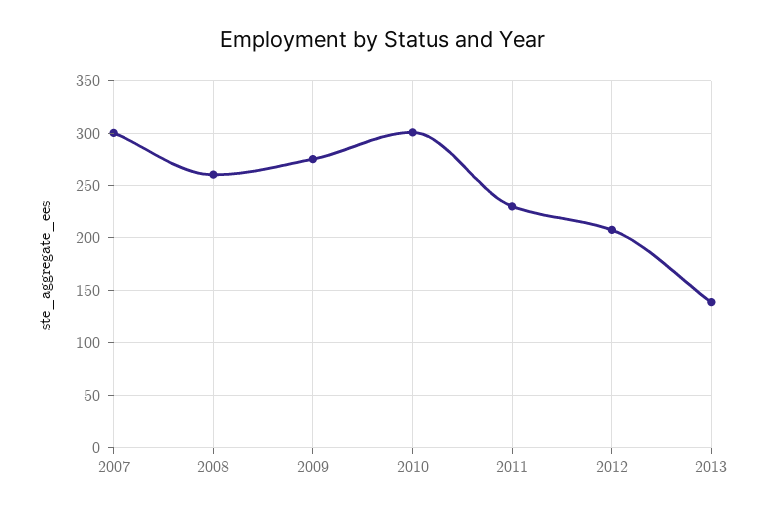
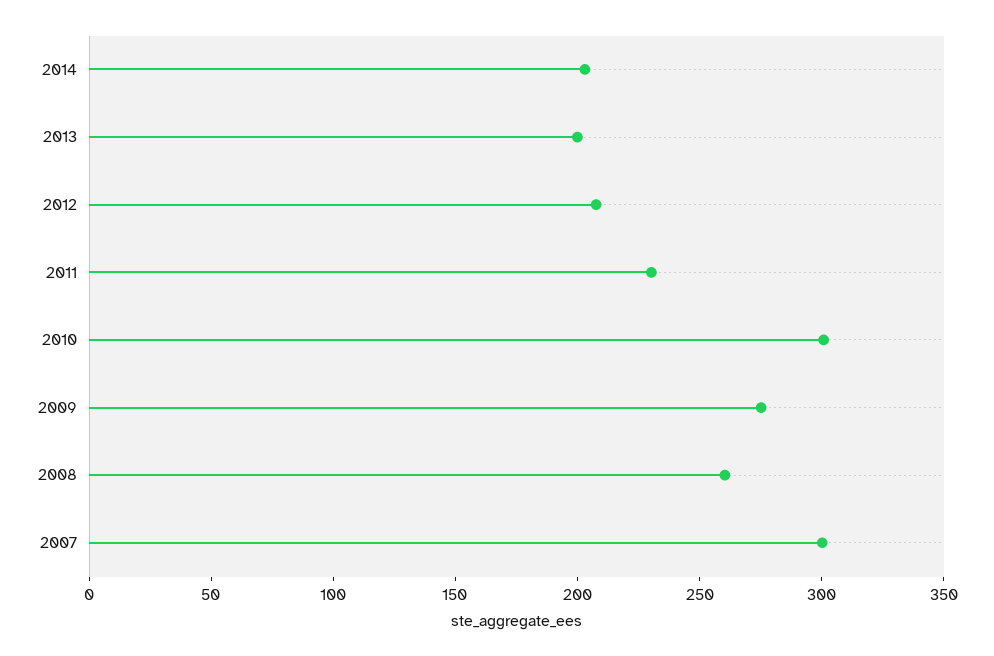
2013: 140 -> 200
2014: none -> 200

